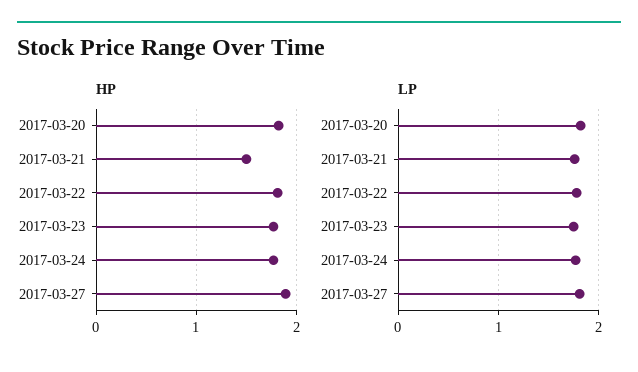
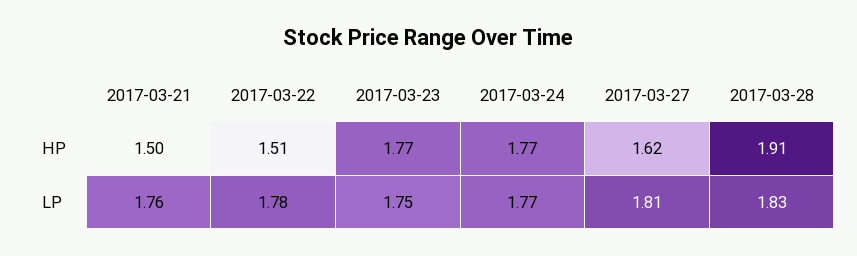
HP, 2017-03-20: 1.8 -> none
HP, 2017-03-22: 1.8 -> 1.51
HP, 2017-03-27: 1.9 -> 1.62
LP, 2017-03-20: 1.8 -> none
HP, 2017-03-28: none -> 1.91
LP, 2017-03-28: none -> 1.83

